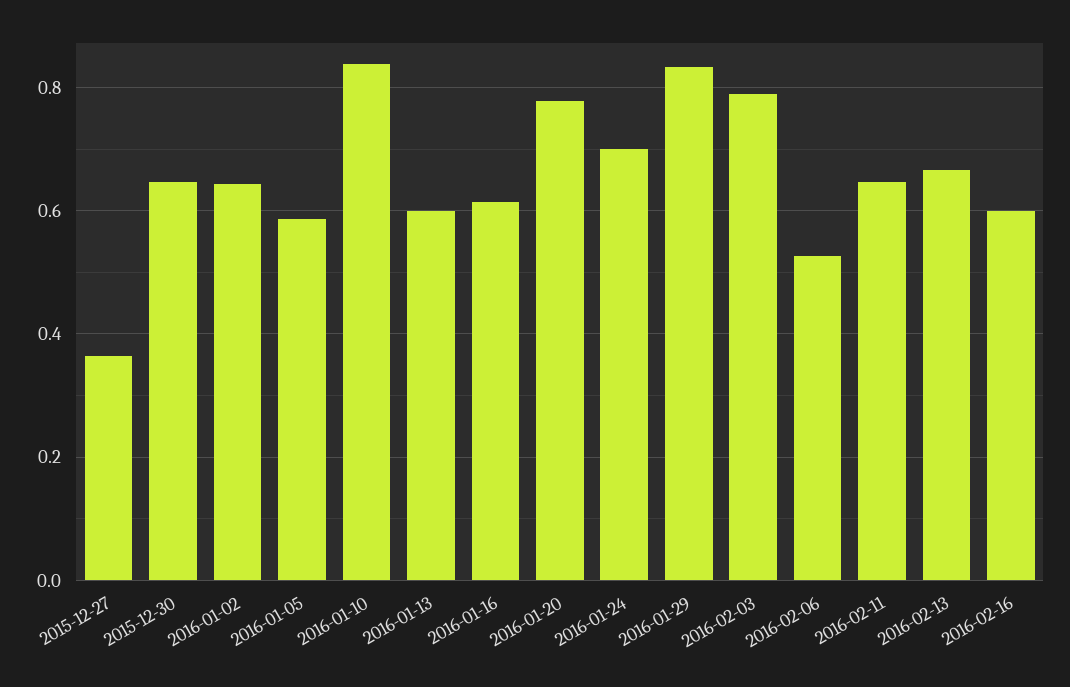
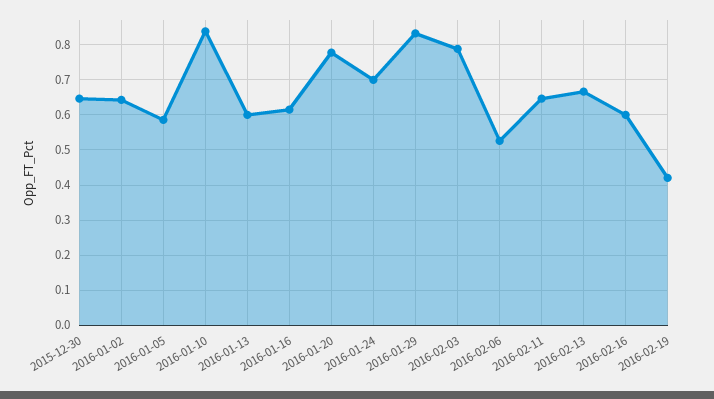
2015-12-27: 0.36 -> none
2016-02-19: none -> 0.42

